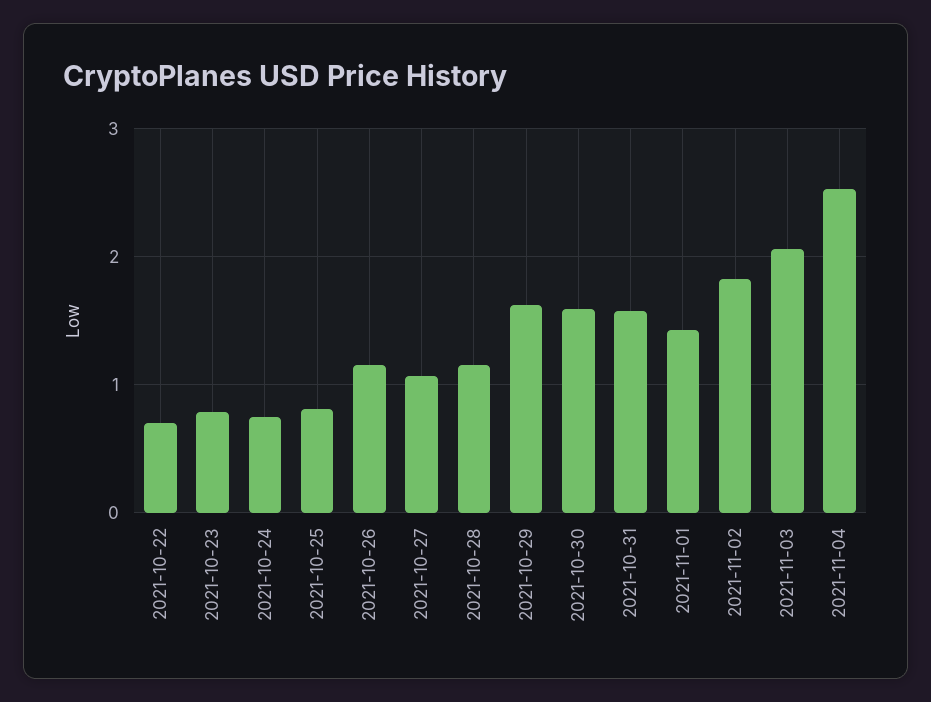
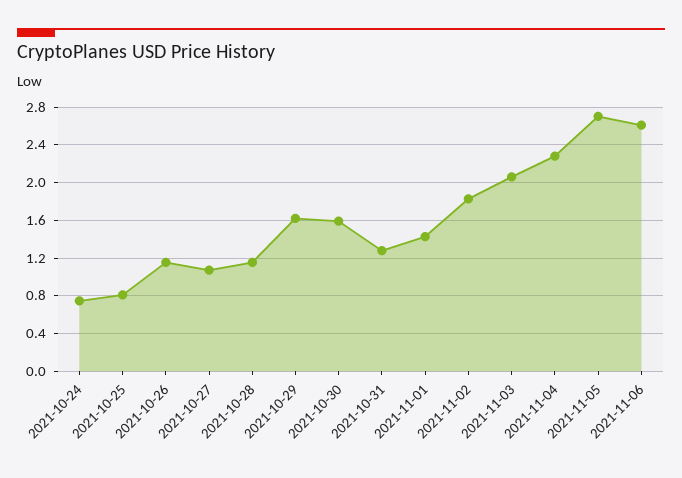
2021-10-22: 0.7 -> none
2021-10-23: 0.8 -> none
2021-10-31: 1.6 -> 1.3
2021-11-04: 2.5 -> 2.3
2021-11-05: none -> 2.7
2021-11-06: none -> 2.6

